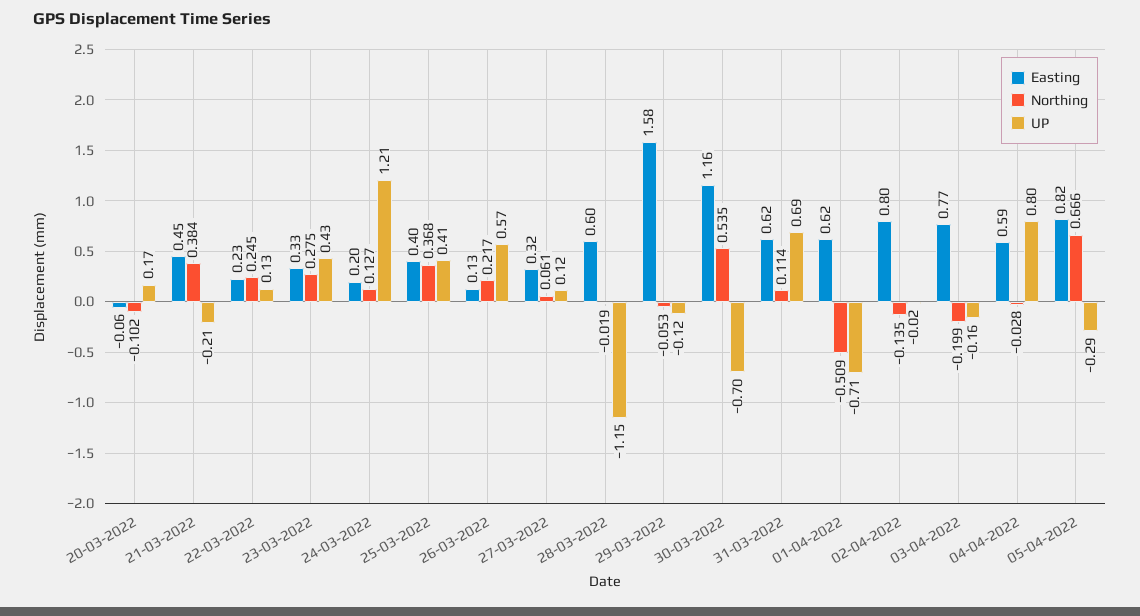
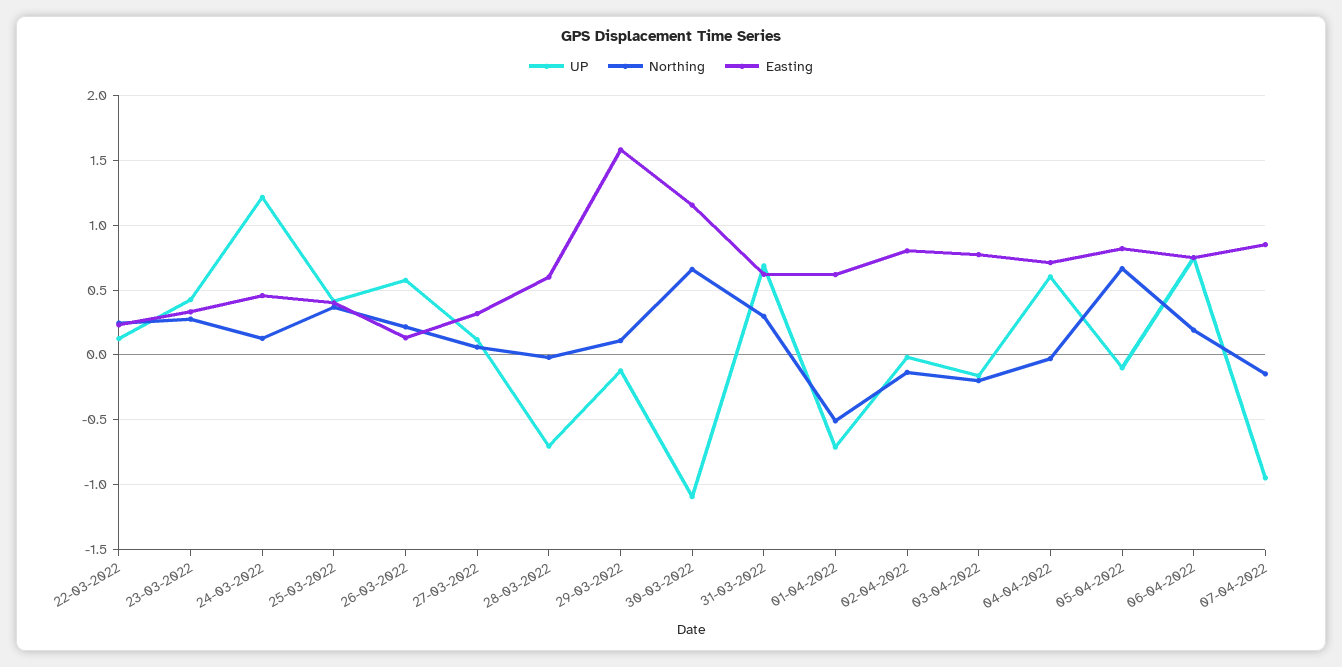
Easting, 20-03-2022: -0.06 -> none
Northing, 20-03-2022: -0.102 -> none
UP, 20-03-2022: 0.17 -> none
Easting, 21-03-2022: 0.45 -> none
Northing, 21-03-2022: 0.384 -> none
UP, 21-03-2022: -0.21 -> none
Easting, 24-03-2022: 0.2 -> 0.45
UP, 28-03-2022: -1.15 -> -0.7
Northing, 29-03-2022: -0.053 -> 0.1
Northing, 30-03-2022: 0.535 -> 0.65
UP, 30-03-2022: -0.7 -> -1.1
Northing, 31-03-2022: 0.114 -> 0.3
Easting, 04-04-2022: 0.59 -> 0.7
UP, 04-04-2022: 0.8 -> 0.6
UP, 05-04-2022: -0.29 -> -0.1
UP, 06-04-2022: none -> 0.75
Northing, 06-04-2022: none -> 0.2
Easting, 06-04-2022: none -> 0.75
UP, 07-04-2022: none -> -0.95
Northing, 07-04-2022: none -> -0.15
Easting, 07-04-2022: none -> 0.85

